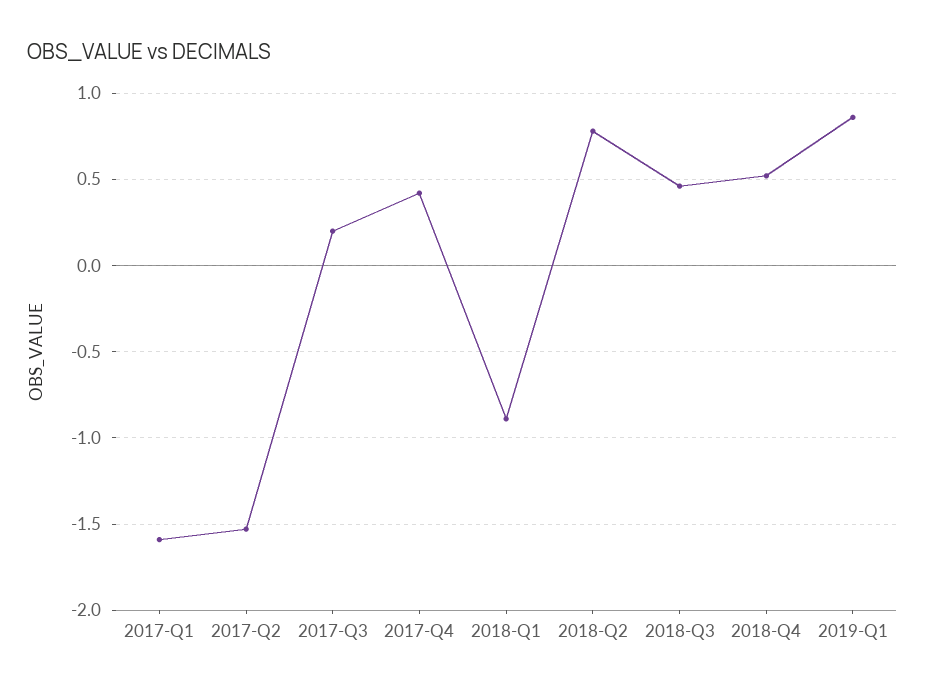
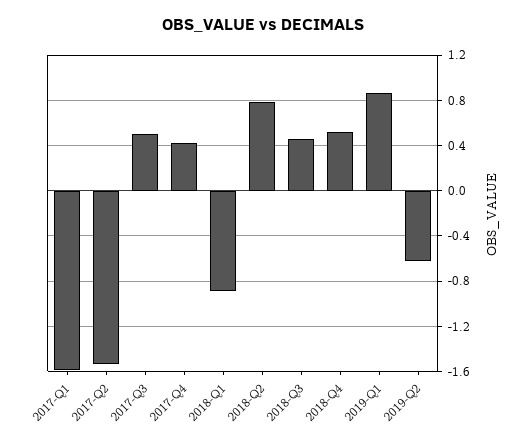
2017-Q3: 0.2 -> 0.5
2019-Q2: none -> -0.6

